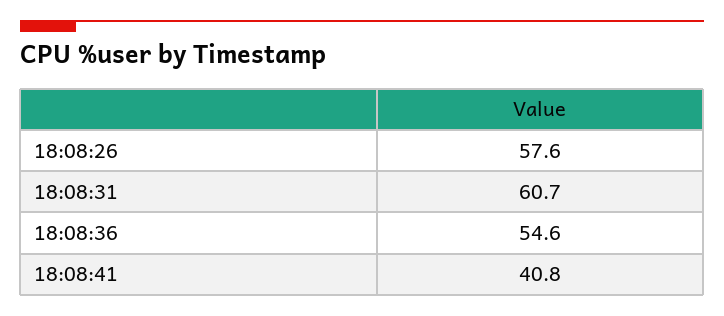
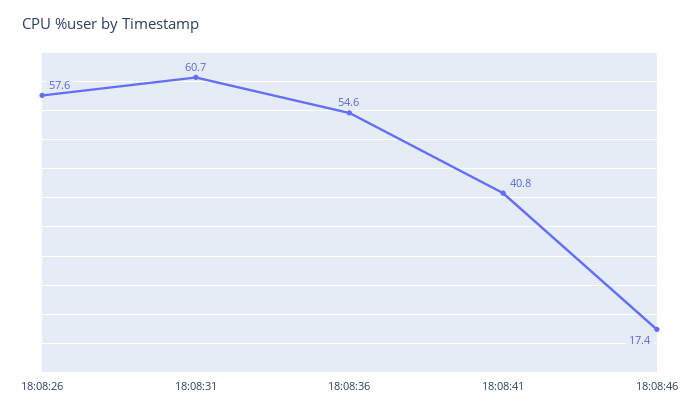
18:08:46: none -> 17.4

